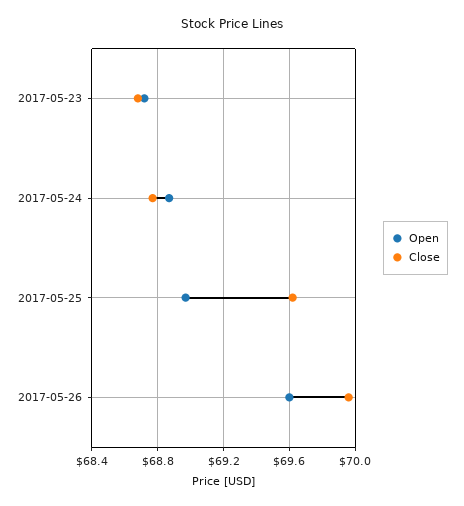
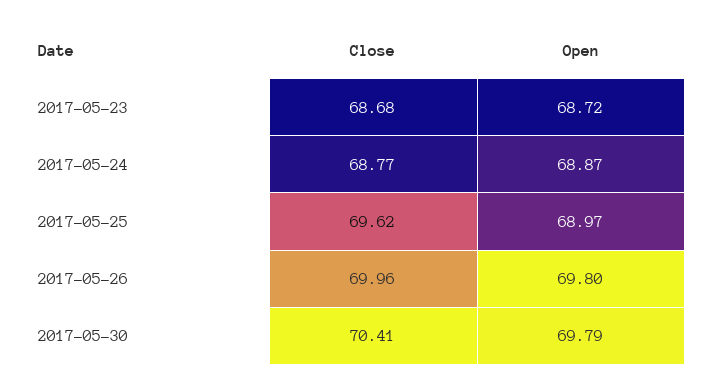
Open, 2017-05-26: 69.6 -> 69.8
Close, 2017-05-30: none -> 70.41
Open, 2017-05-30: none -> 69.79

